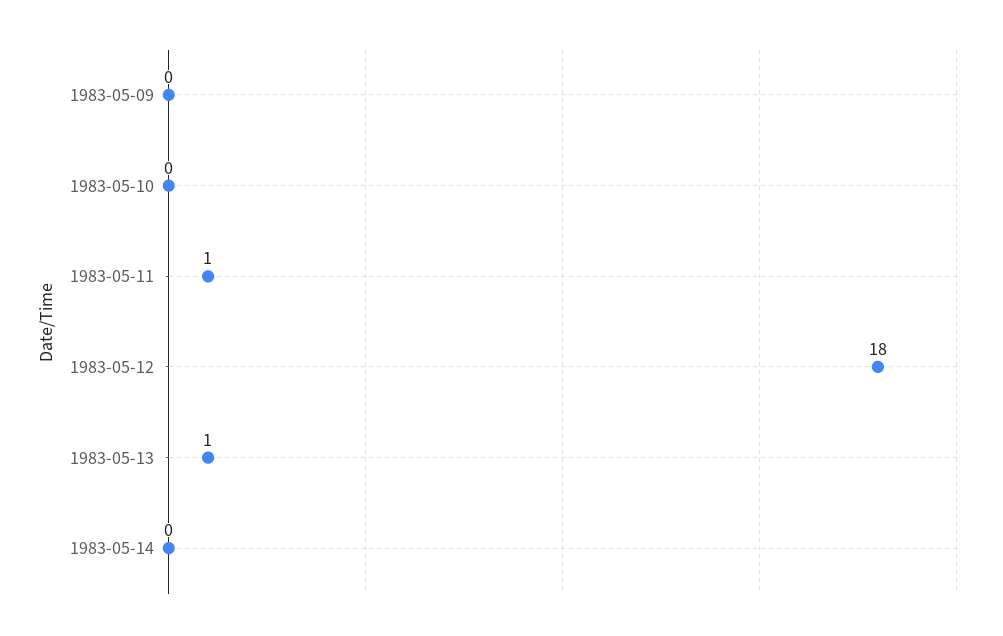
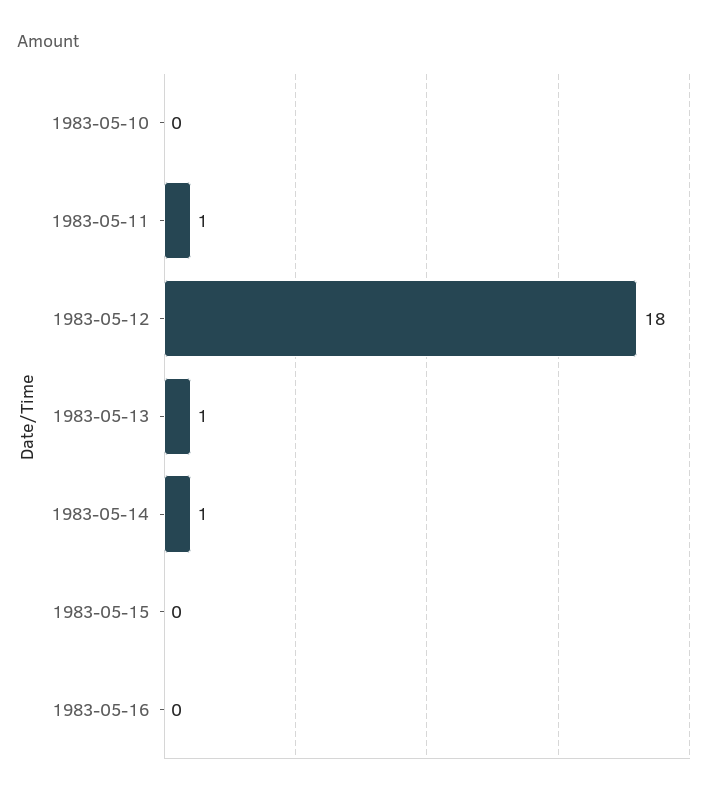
1983-05-09: 0 -> none
1983-05-14: 0 -> 1
1983-05-15: none -> 0
1983-05-16: none -> 0

